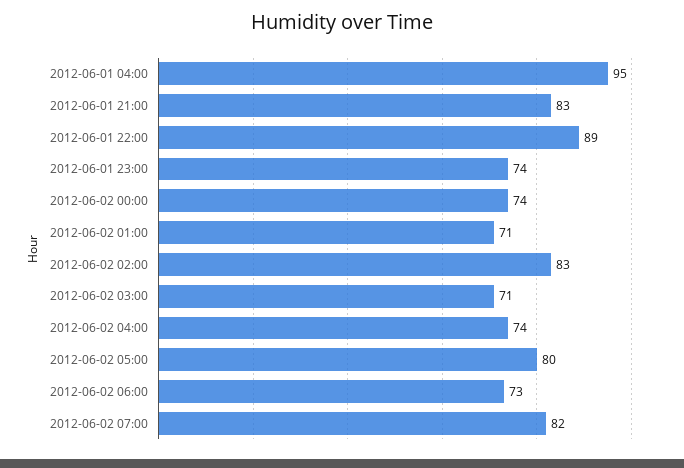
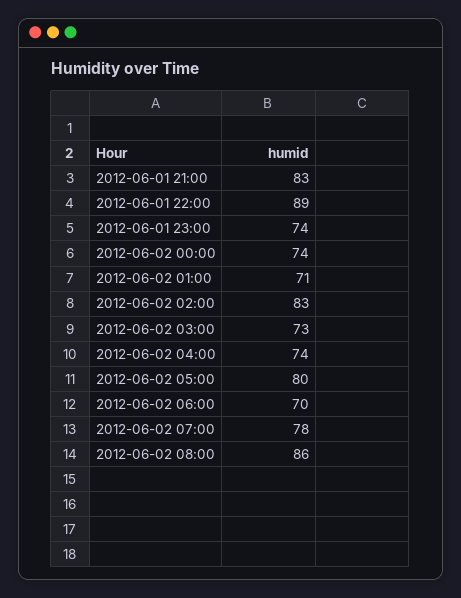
2012-06-01 04:00: 95 -> none
2012-06-02 03:00: 71 -> 73
2012-06-02 06:00: 73 -> 70
2012-06-02 07:00: 82 -> 78
2012-06-02 08:00: none -> 86

